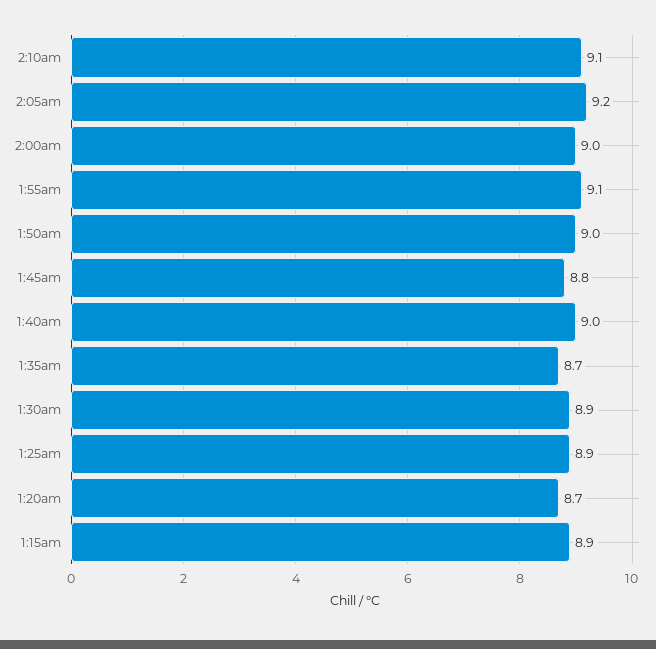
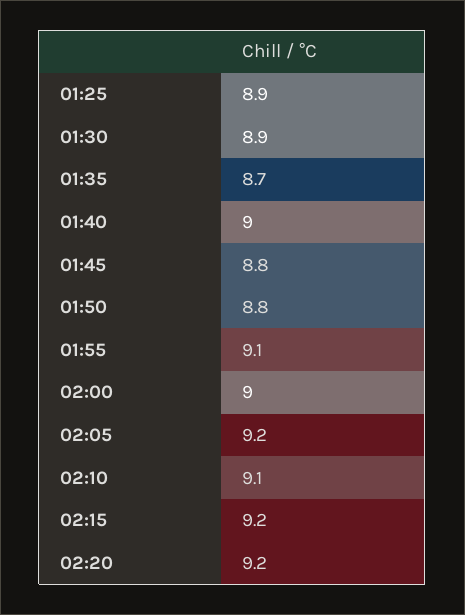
1:50am: 9 -> 8.8
1:20am: 8.7 -> none
1:15am: 8.9 -> none
02:15: none -> 9.2
02:20: none -> 9.2

